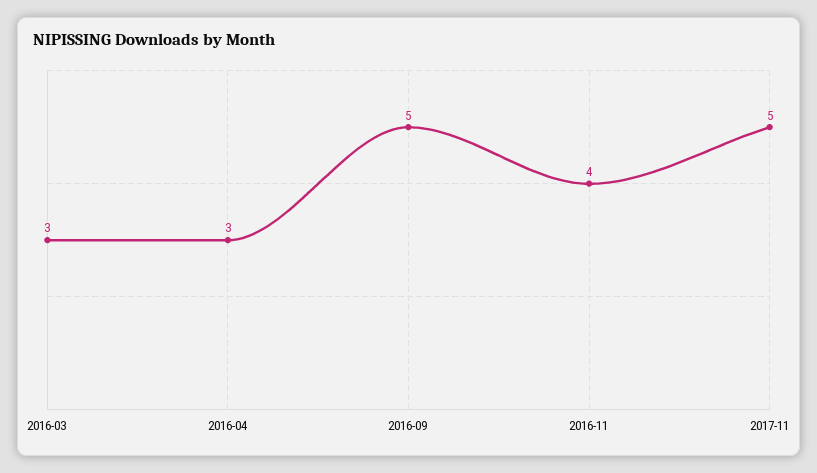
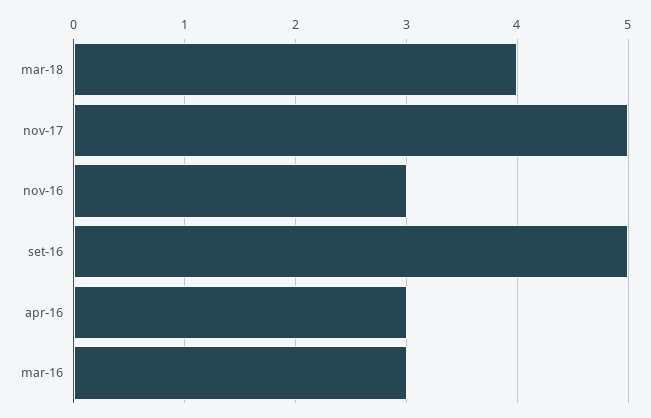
2016-11: 4 -> 3
mar-18: none -> 4

